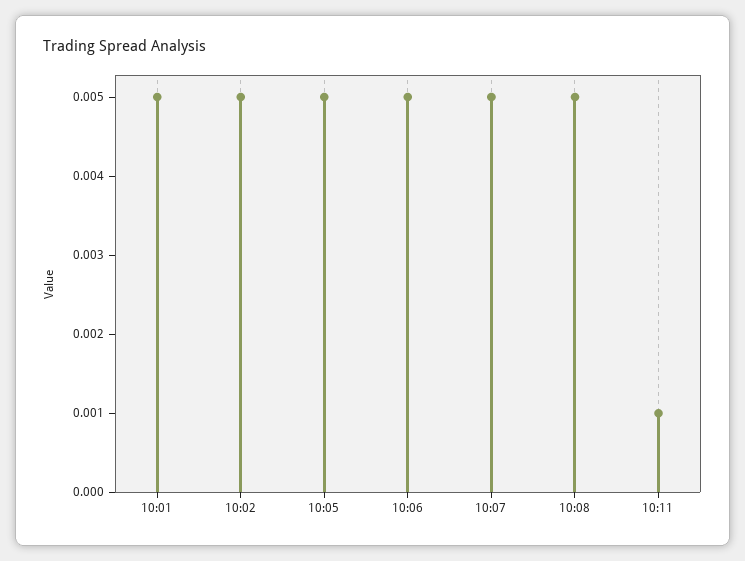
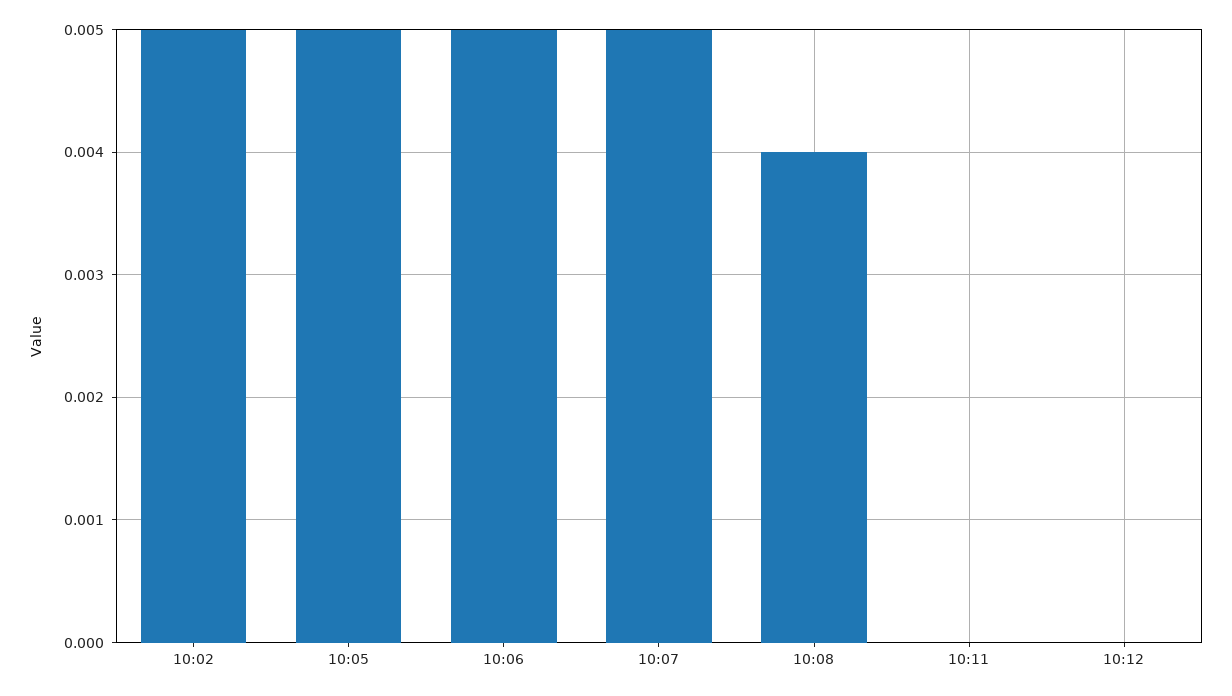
10:01: 0.005 -> none
10:08: 0.005 -> 0.004
10:11: 0.001 -> 0
10:12: none -> 0

